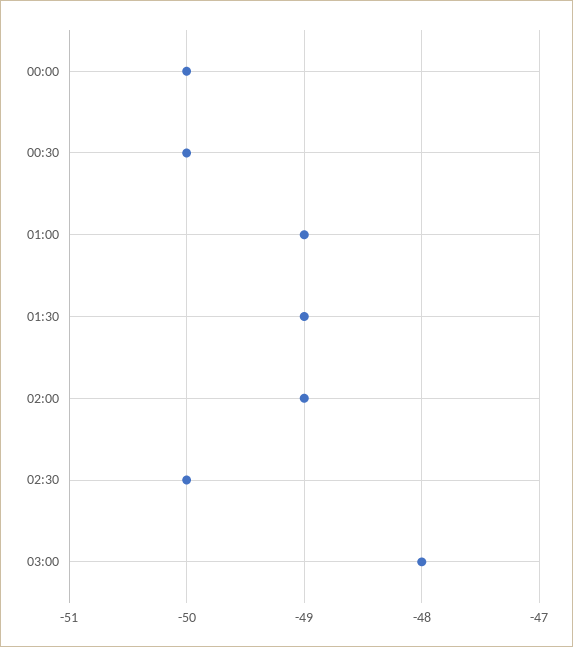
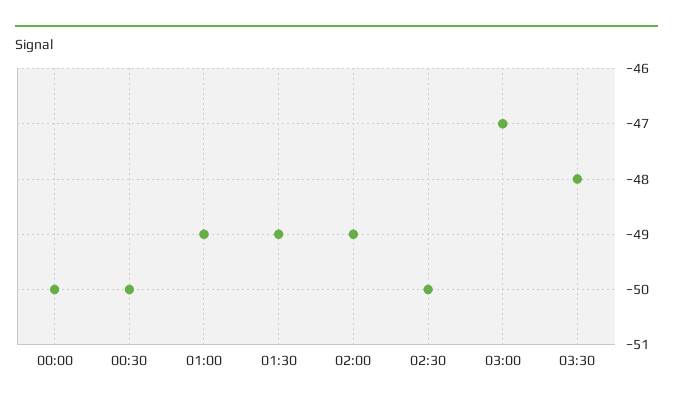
03:00: -48 -> -47
03:30: none -> -48

